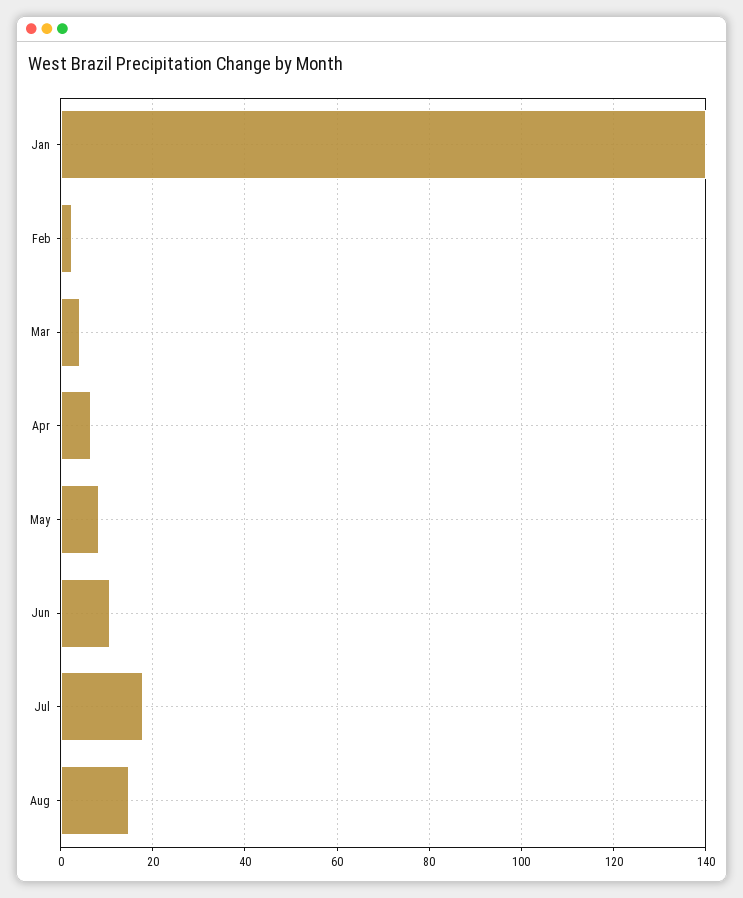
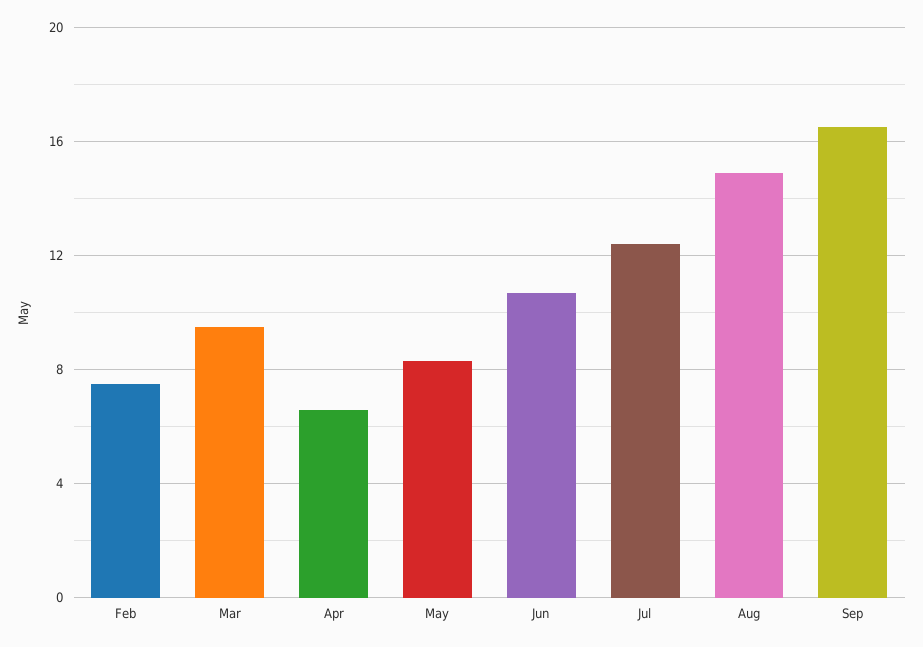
Jan: 140 -> none
Feb: 2 -> 7.5
Mar: 4 -> 9.5
Jul: 18 -> 12.5
Sep: none -> 16.5

